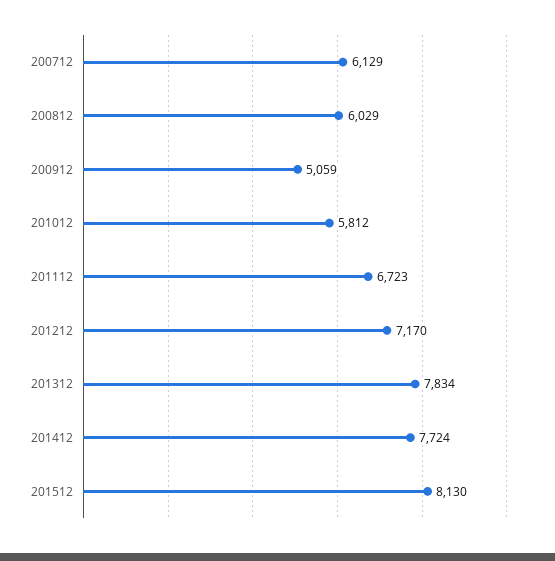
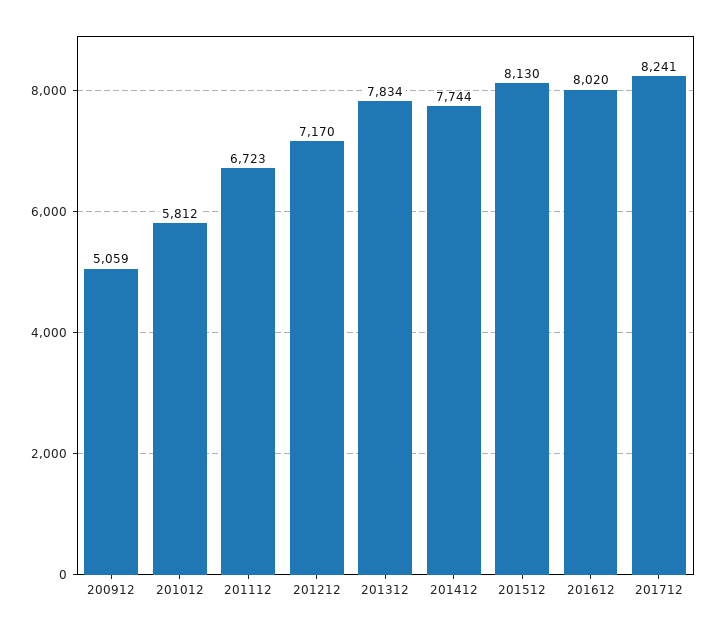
200712: 6129 -> none
200812: 6029 -> none
201412: 7724 -> 7744
201612: none -> 8020
201712: none -> 8241

